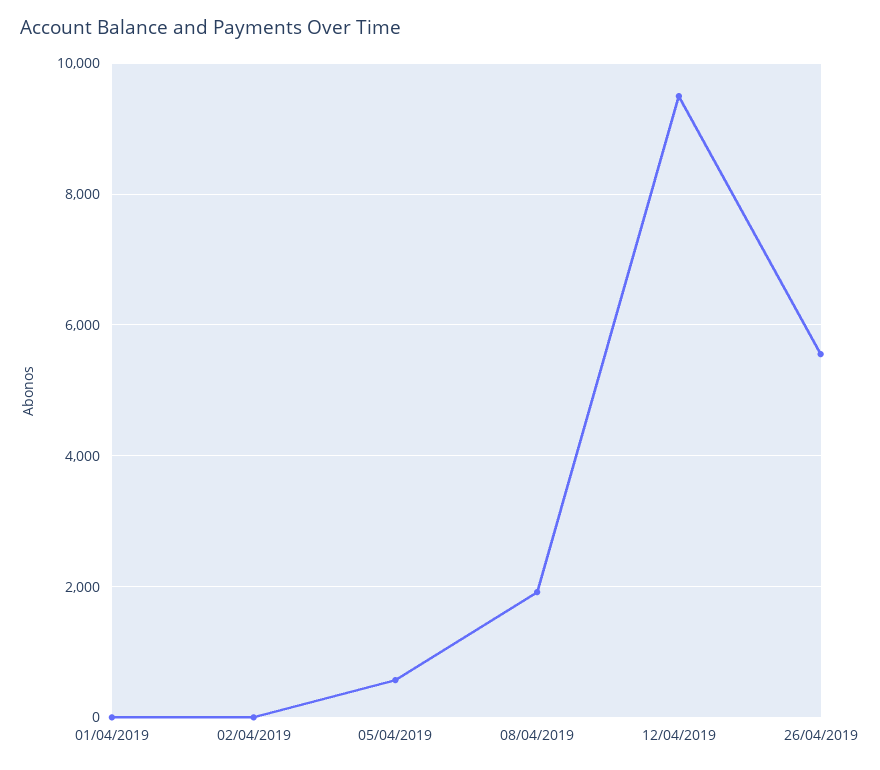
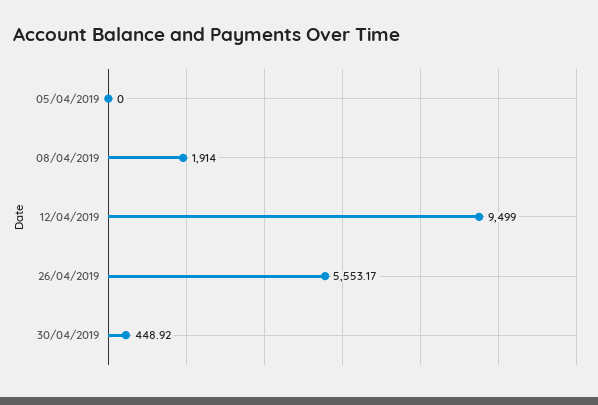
01/04/2019: 0 -> none
02/04/2019: 0 -> none
05/04/2019: 600 -> 0
30/04/2019: none -> 448.92

